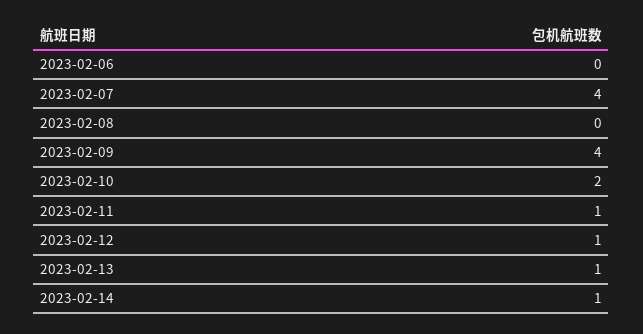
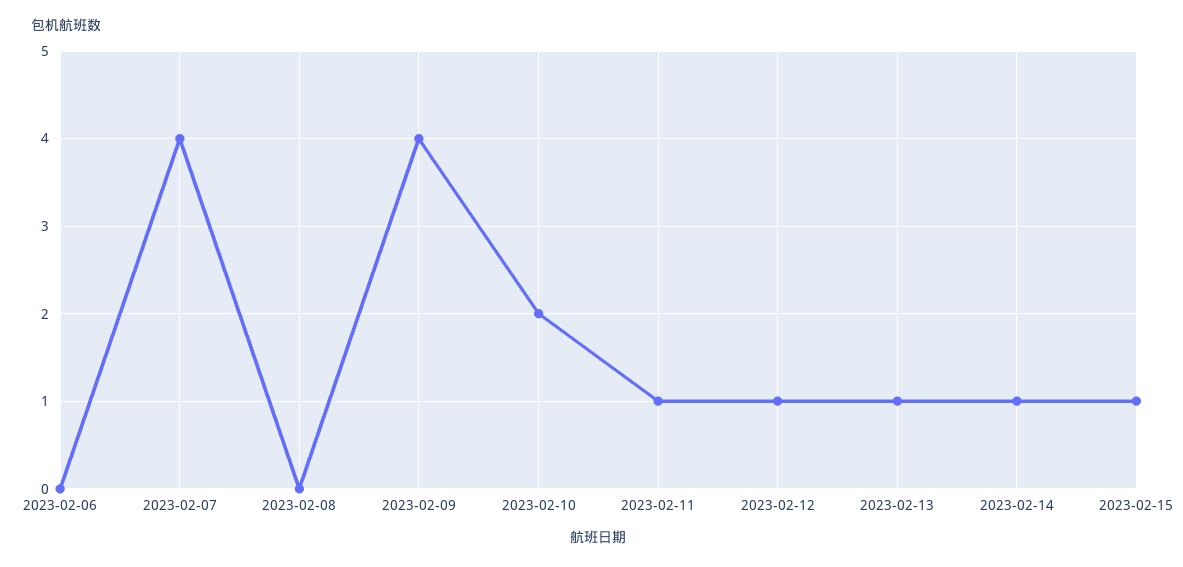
2023-02-15: none -> 1

